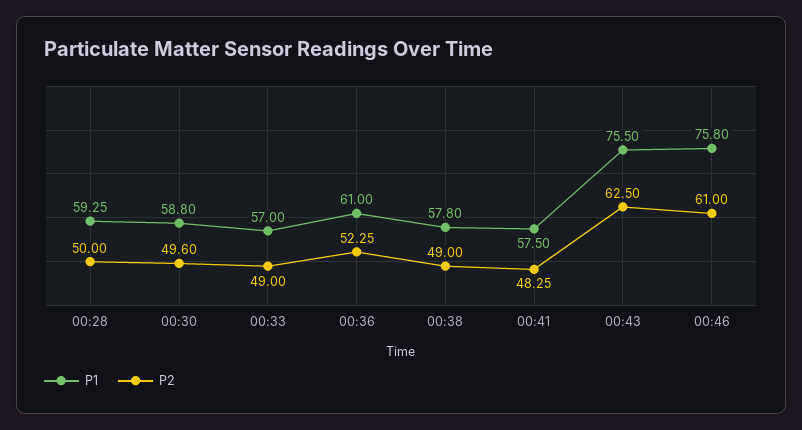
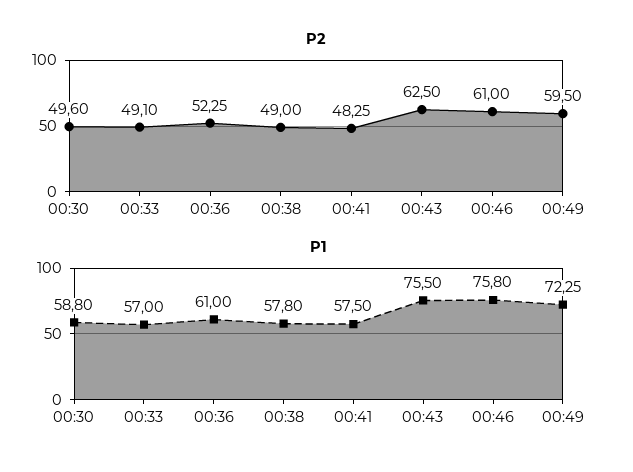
P1, 00:28: 59.25 -> none
P2, 00:28: 50 -> none
P2, 00:33: 49 -> 49.1
P2, 00:49: none -> 59.5
P1, 00:49: none -> 72.25

